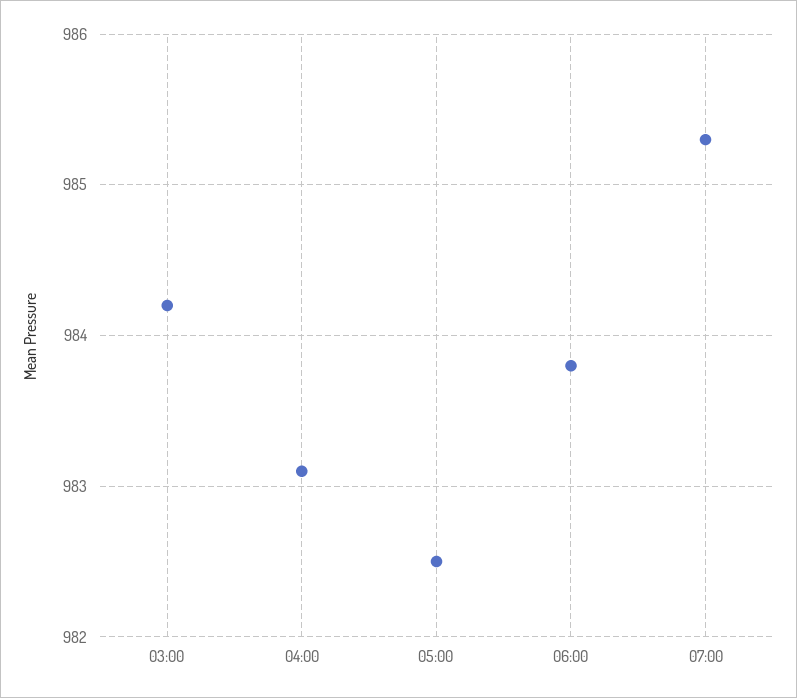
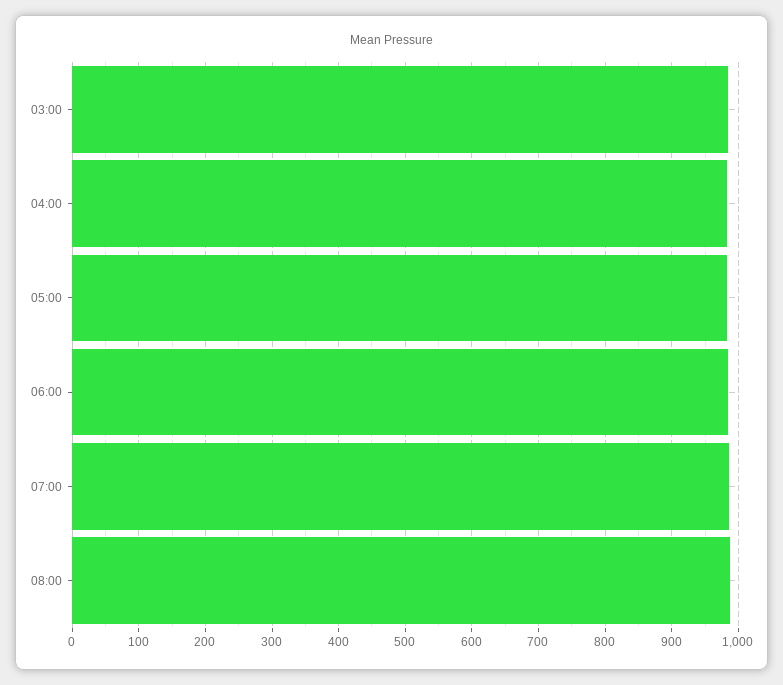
08:00: none -> 990

